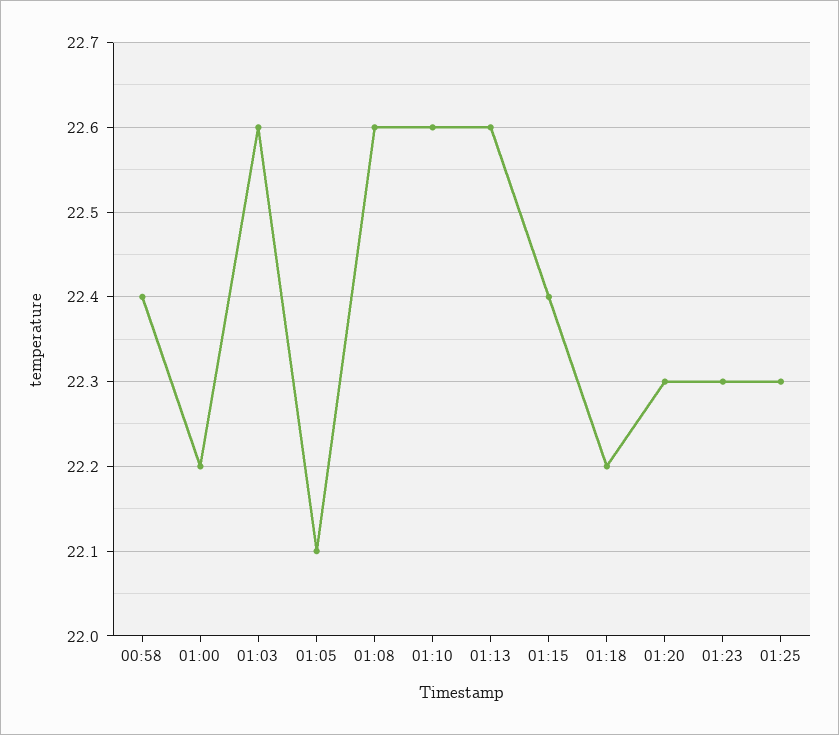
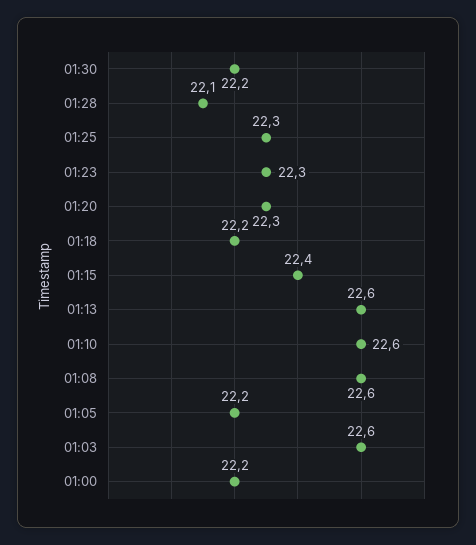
00:58: 22.4 -> none
01:05: 22.1 -> 22.2
01:30: none -> 22.2
01:28: none -> 22.1

